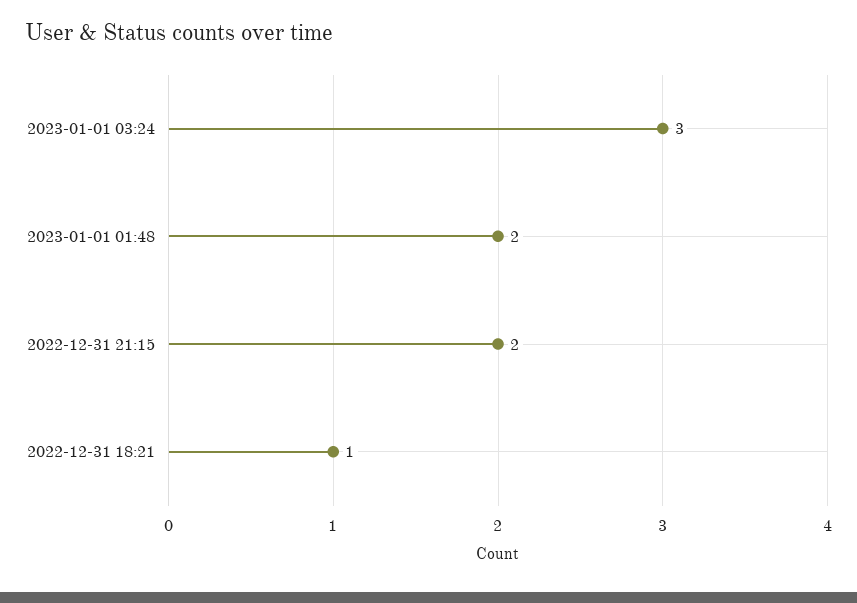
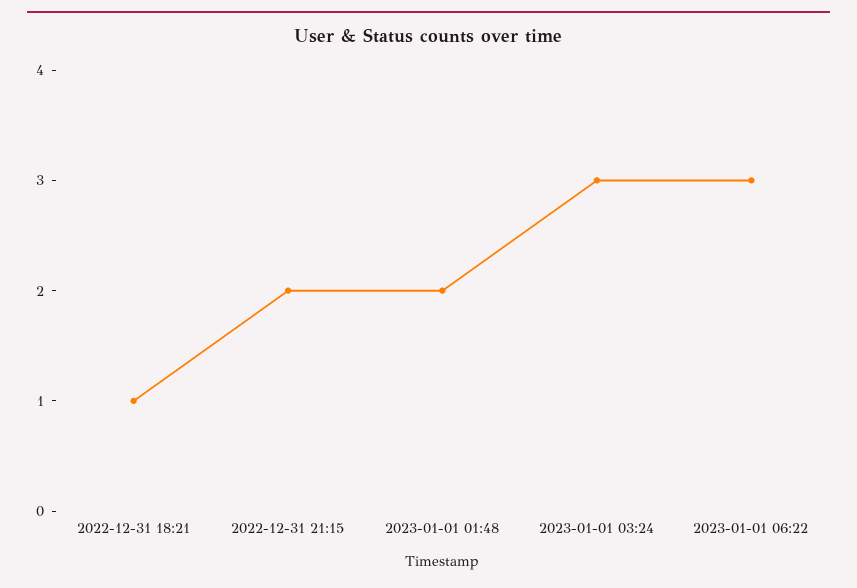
2023-01-01 06:22: none -> 3

